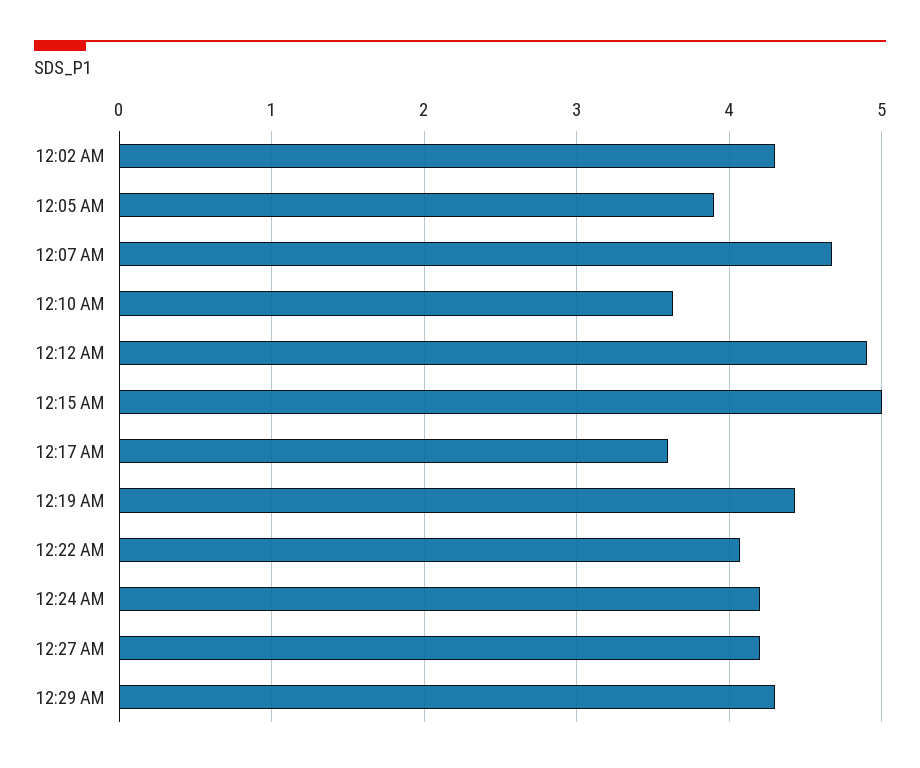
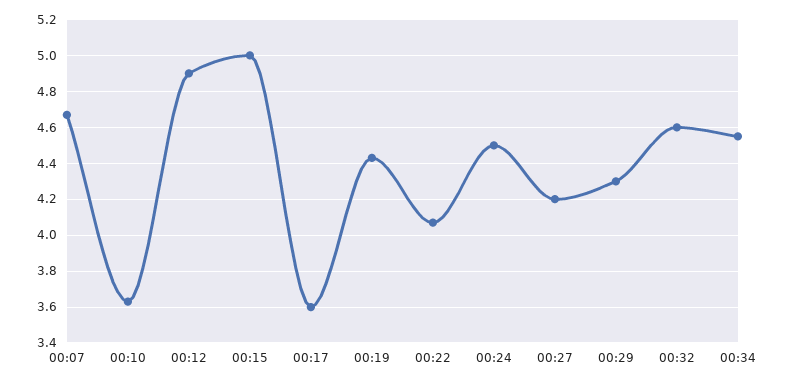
12:02 AM: 4.3 -> none
12:05 AM: 3.9 -> none
12:24 AM: 4.2 -> 4.5
00:32: none -> 4.6
00:34: none -> 4.55

